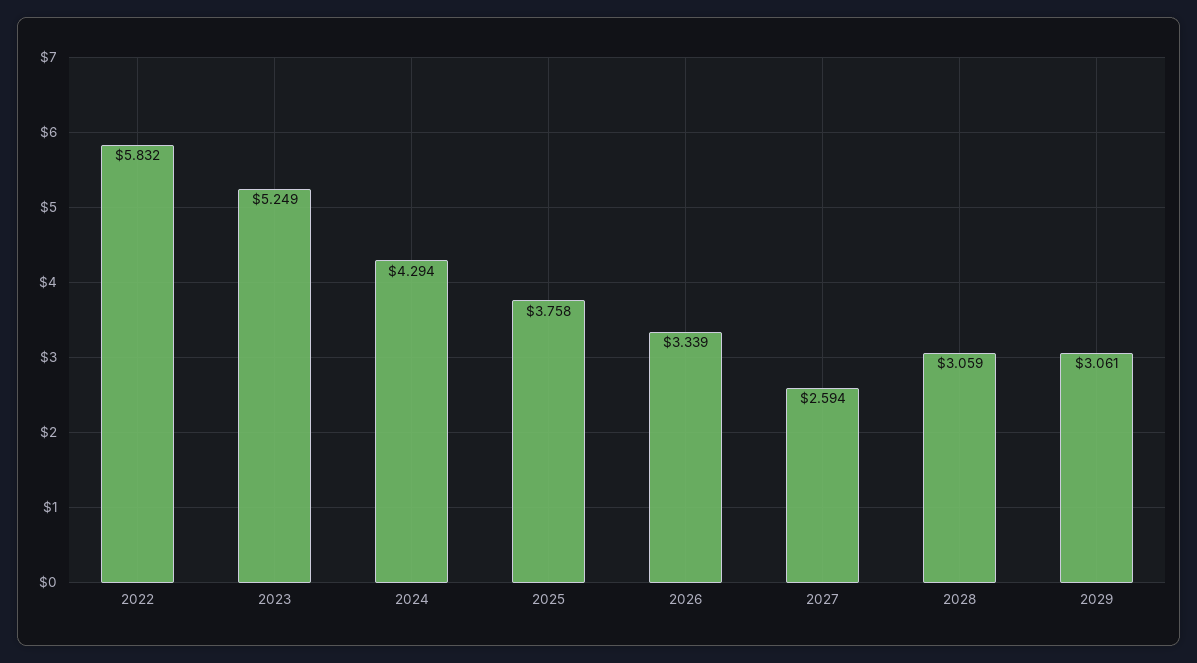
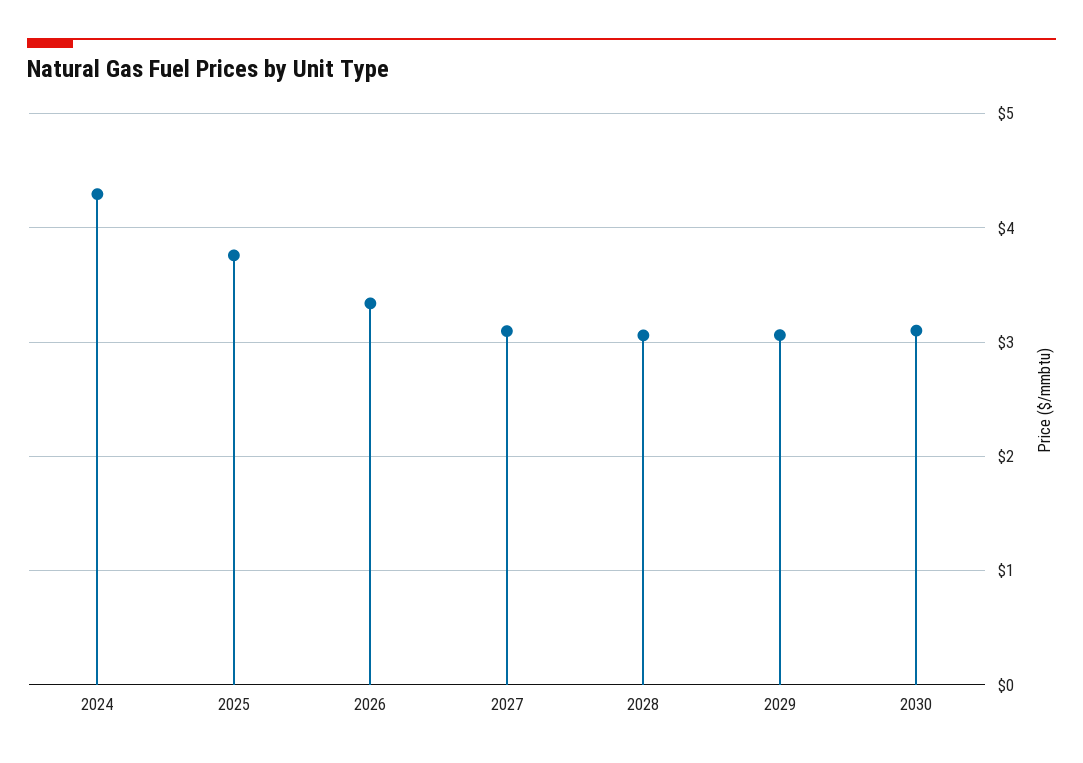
2022: 5.832 -> none
2023: 5.249 -> none
2027: 2.594 -> 3.1
2030: none -> 3.1

